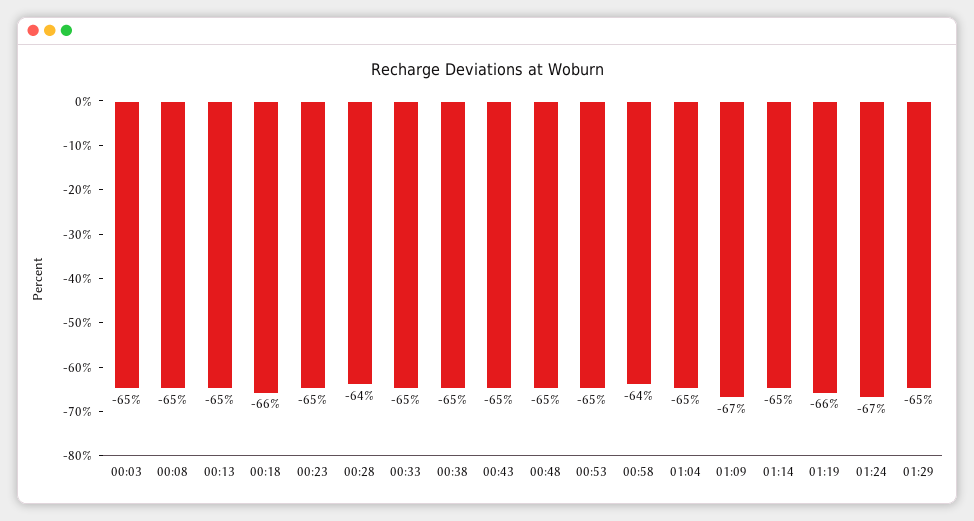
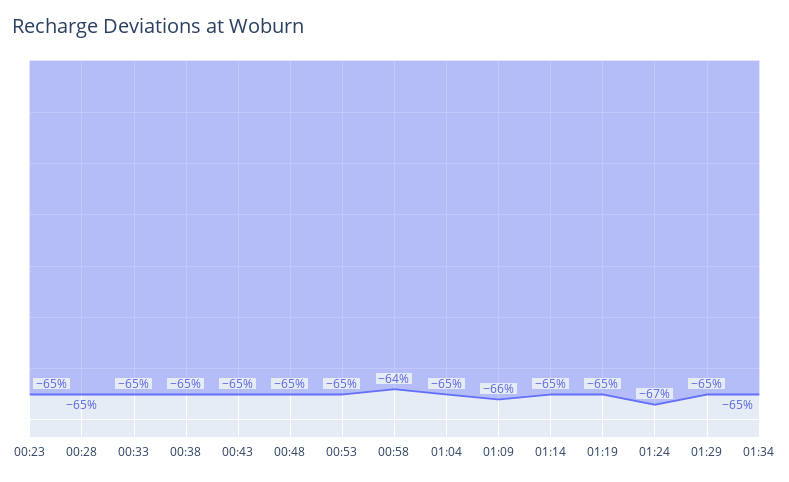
00:03: -65 -> none
00:08: -65 -> none
00:13: -65 -> none
00:18: -66 -> none
00:28: -64 -> -65
01:09: -67 -> -66
01:19: -66 -> -65
01:34: none -> -65

